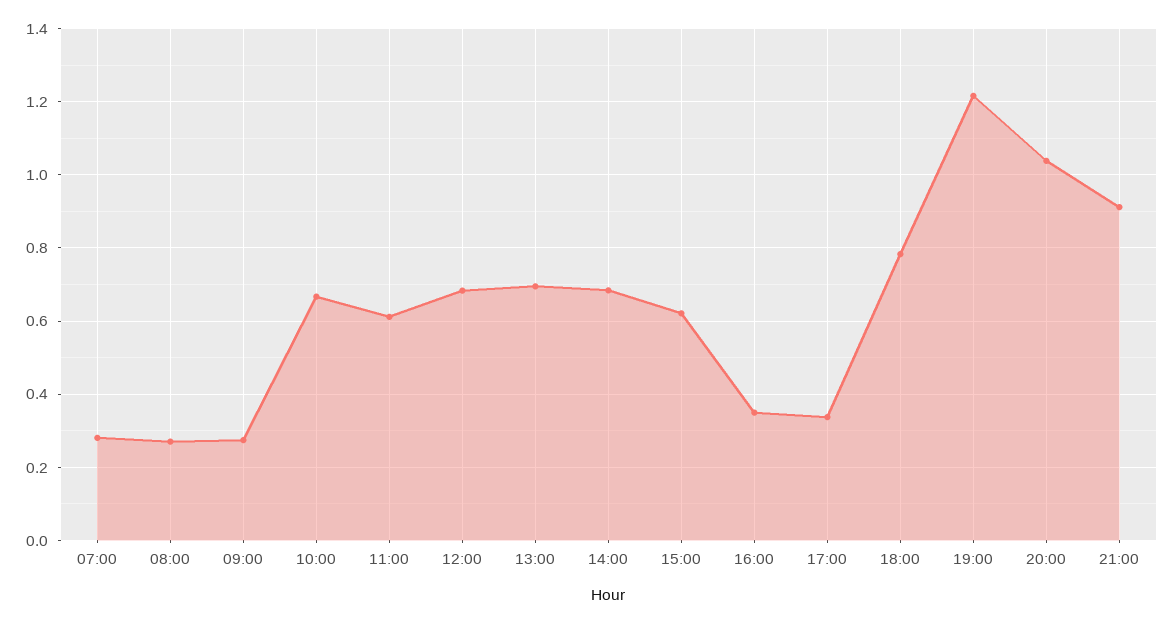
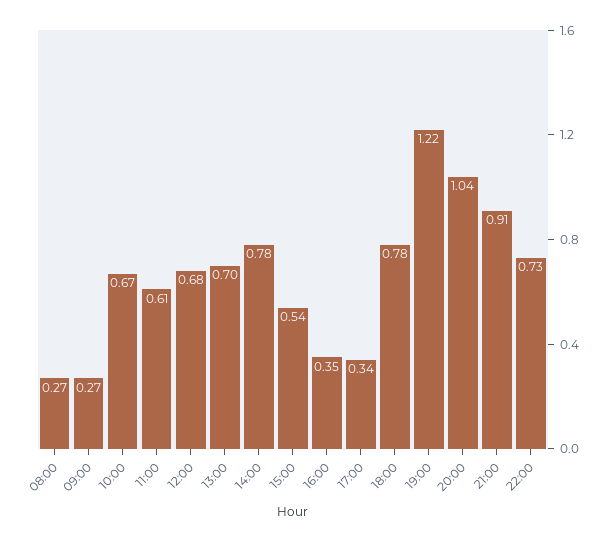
07:00: 0.28 -> none
14:00: 0.68 -> 0.78
15:00: 0.62 -> 0.54
22:00: none -> 0.73

